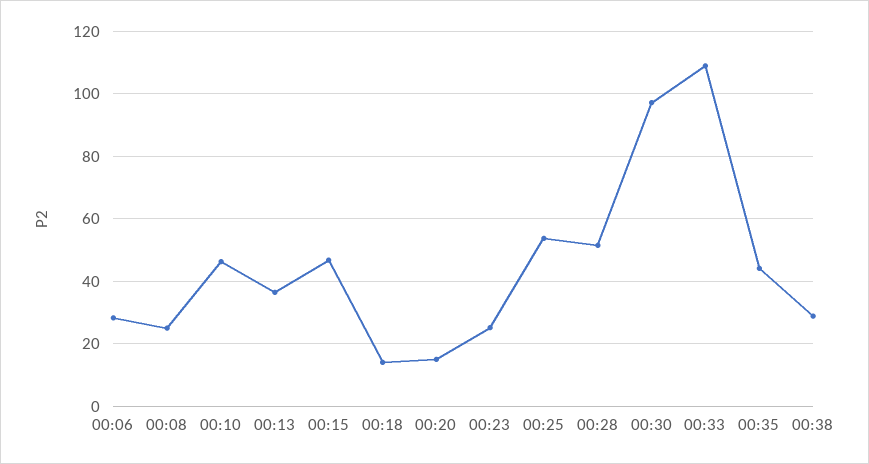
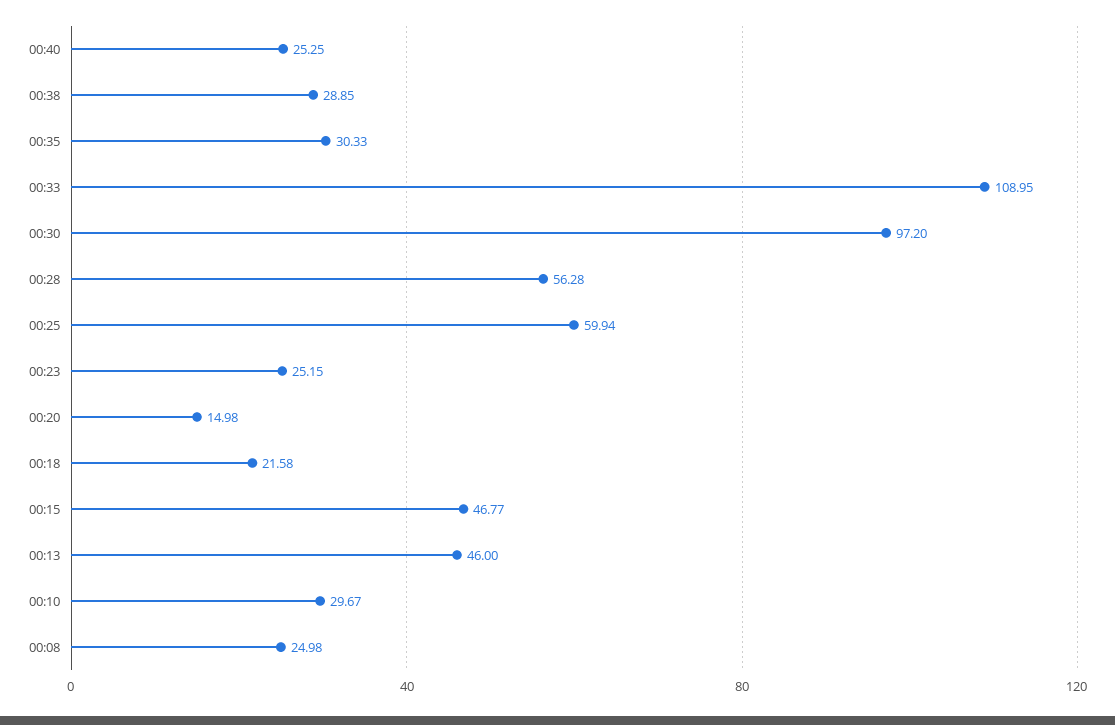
00:06: 28 -> none
00:10: 46 -> 29.67
00:13: 36 -> 46
00:18: 14 -> 21.58
00:25: 54 -> 59.94
00:28: 52 -> 56.28
00:35: 44 -> 30.33
00:40: none -> 25.25

